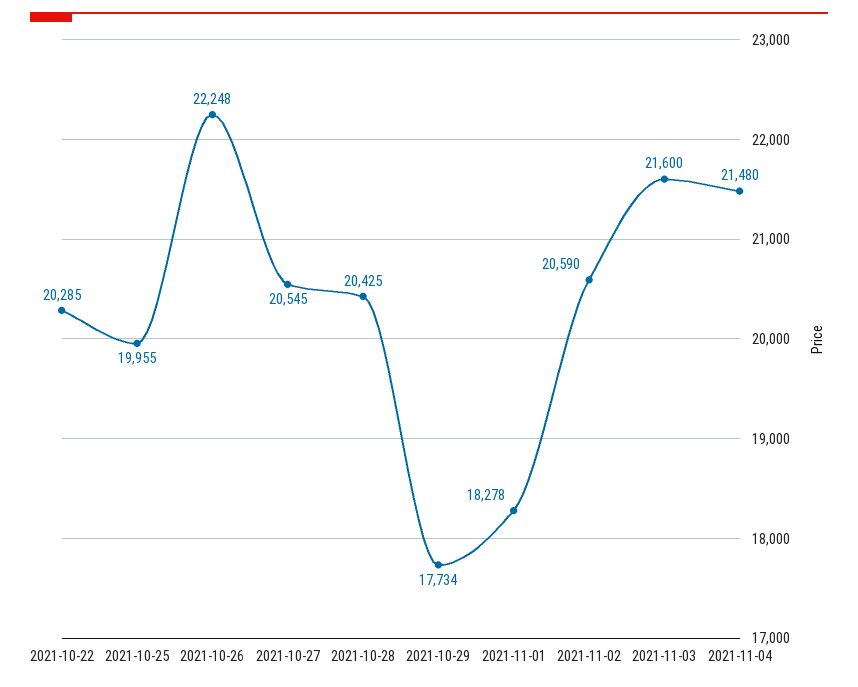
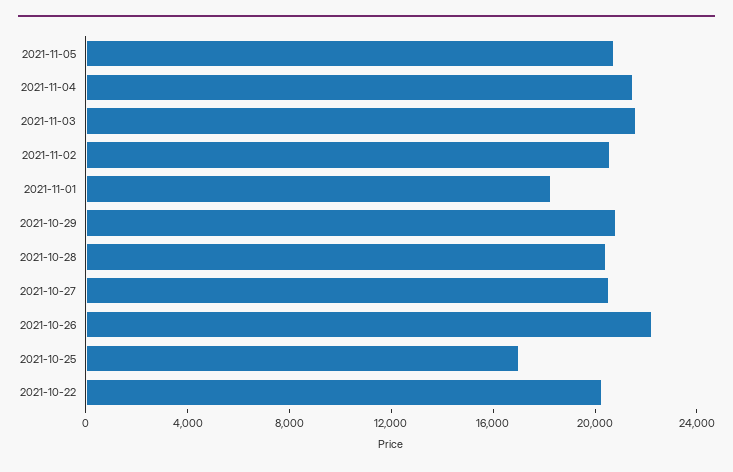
2021-10-25: 19955 -> 17000
2021-10-29: 17734 -> 21000
2021-11-05: none -> 21000

